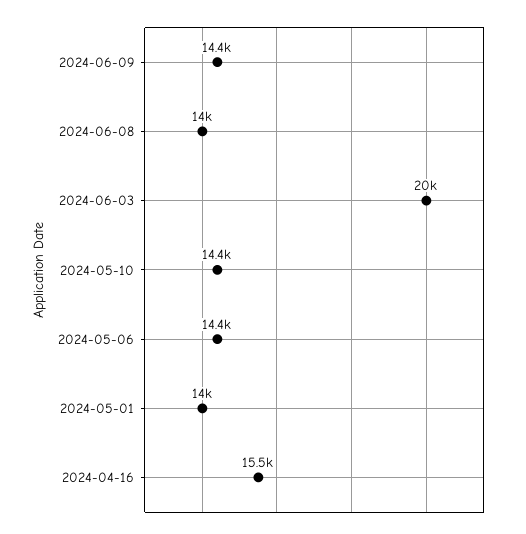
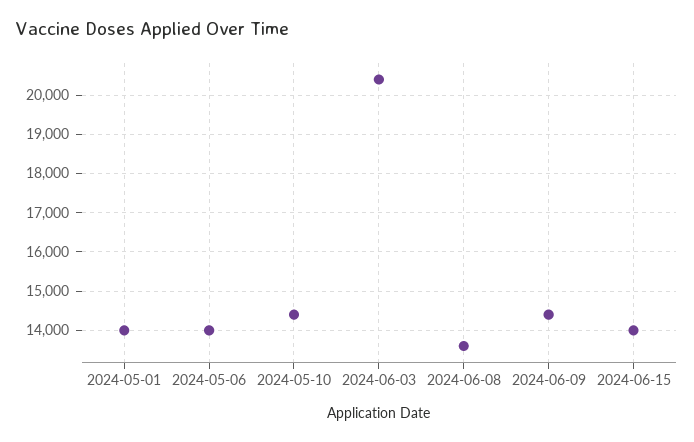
2024-06-08: 14000 -> 13600
2024-06-03: 20000 -> 20400
2024-05-06: 14400 -> 14000
2024-04-16: 15500 -> none
2024-06-15: none -> 14000

